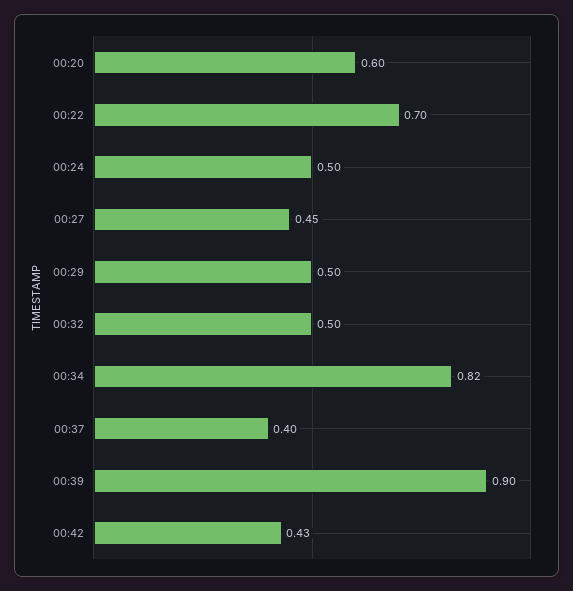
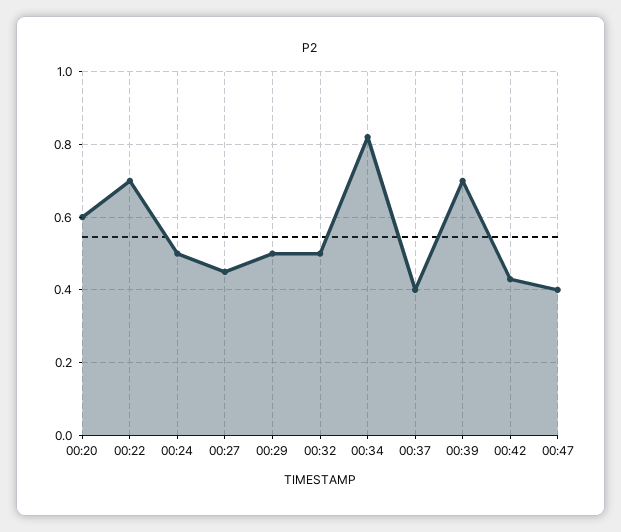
00:39: 0.9 -> 0.7
00:47: none -> 0.4

